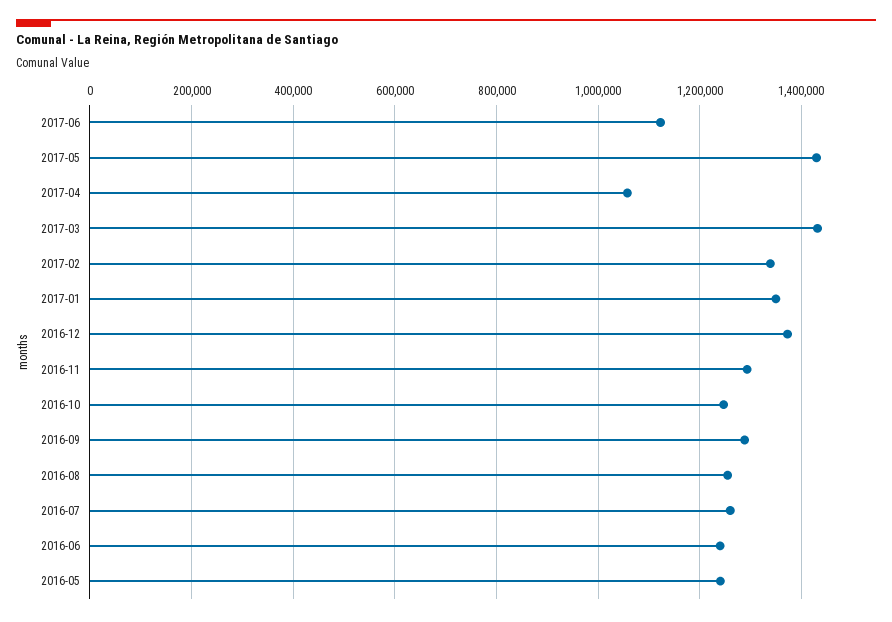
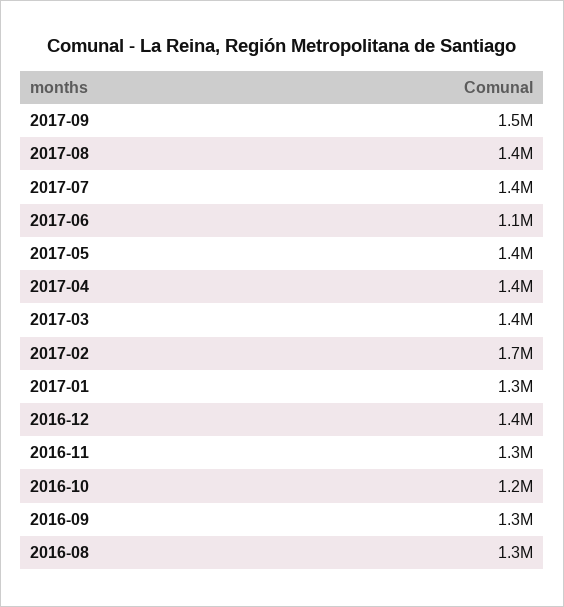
2017-04: 1060000 -> 1400000
2017-02: 1340000 -> 1700000
2016-07: 1260000 -> none
2016-06: 1240000 -> none
2016-05: 1240000 -> none
2017-09: none -> 1500000
2017-08: none -> 1400000
2017-07: none -> 1400000

